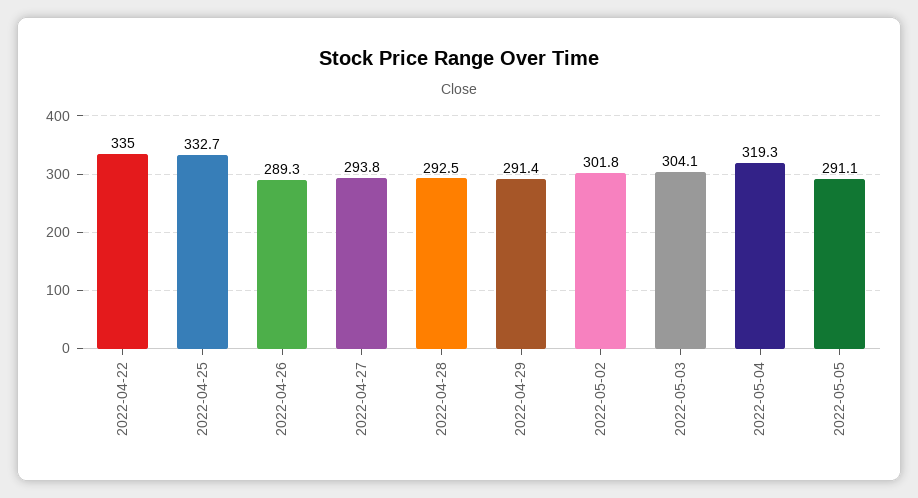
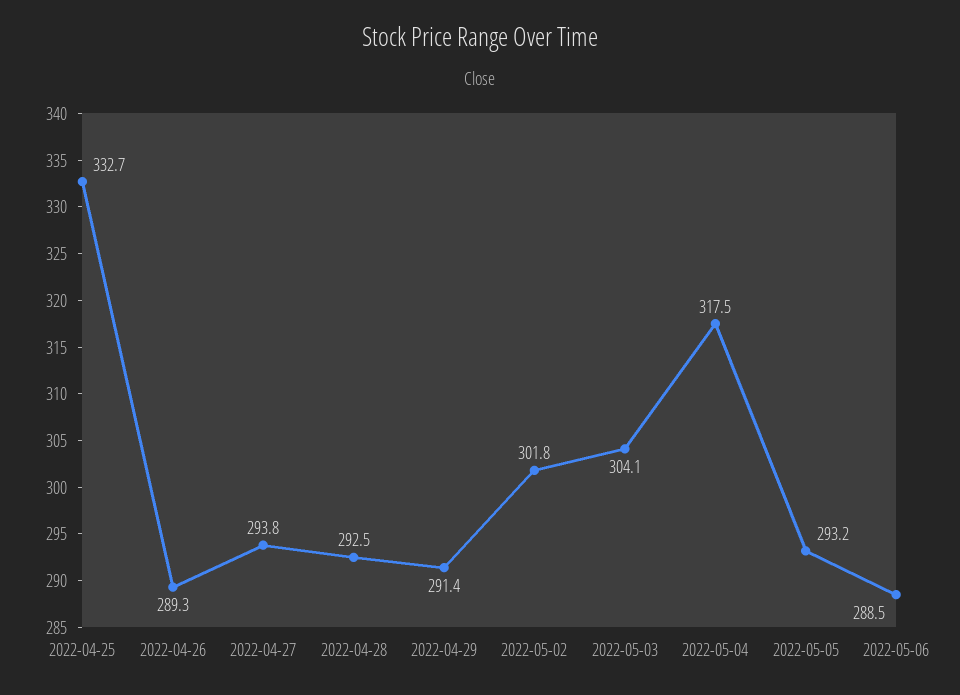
2022-04-22: 335 -> none
2022-05-04: 319.3 -> 317.5
2022-05-05: 291.1 -> 293.2
2022-05-06: none -> 288.5

